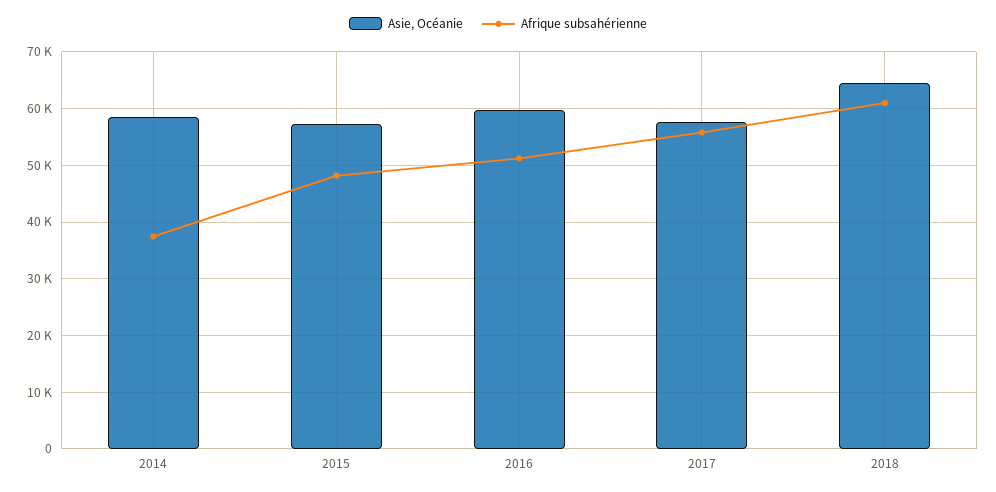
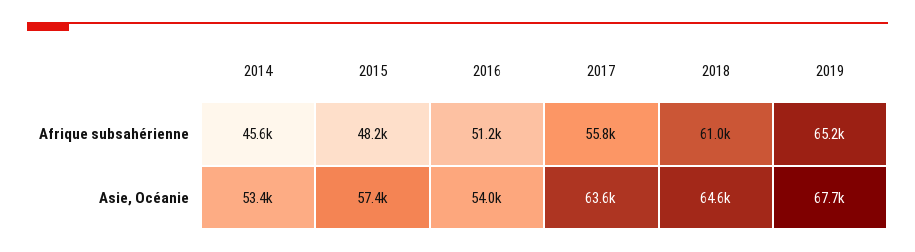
Asie, Océanie, 2014: 58000 -> 53400
Afrique subsahérienne, 2014: 38000 -> 45600
Asie, Océanie, 2016: 60000 -> 54000
Asie, Océanie, 2017: 58000 -> 63600
Afrique subsahérienne, 2019: none -> 65200
Asie, Océanie, 2019: none -> 67700

